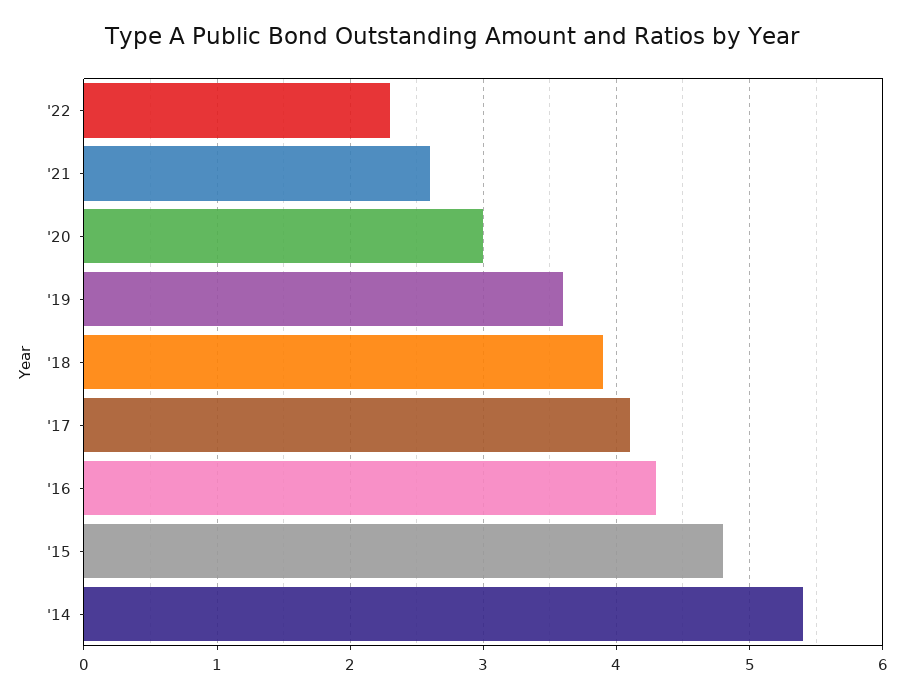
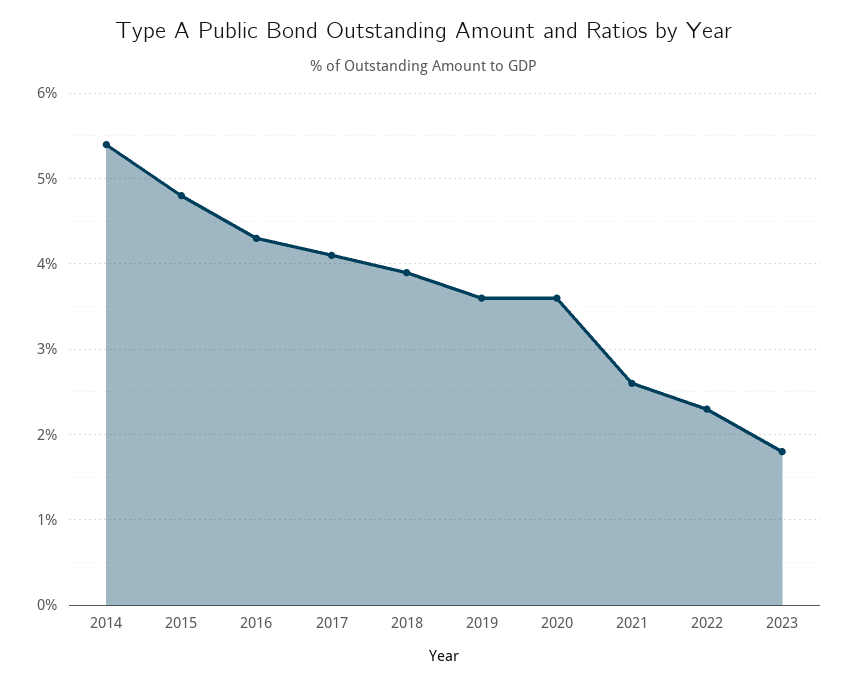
'20: 3 -> 3.6
2023: none -> 1.8

